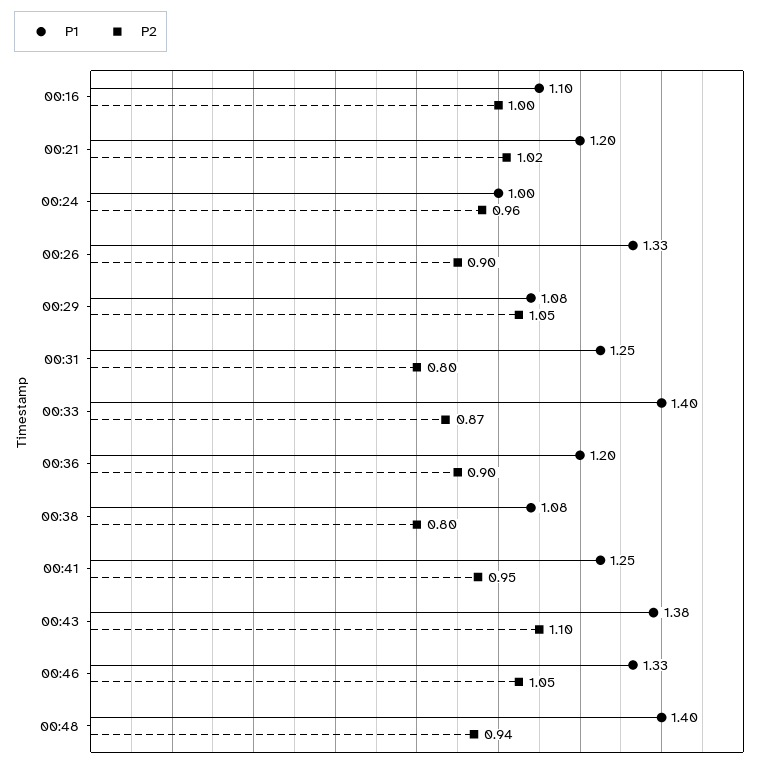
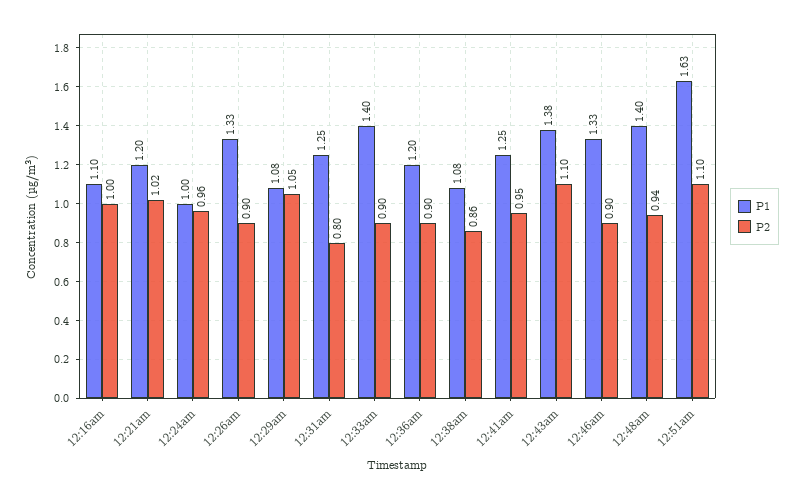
P2, 00:33: 0.87 -> 0.9
P2, 00:38: 0.8 -> 0.86
P2, 00:46: 1.05 -> 0.9
P1, 12:51am: none -> 1.63
P2, 12:51am: none -> 1.1

